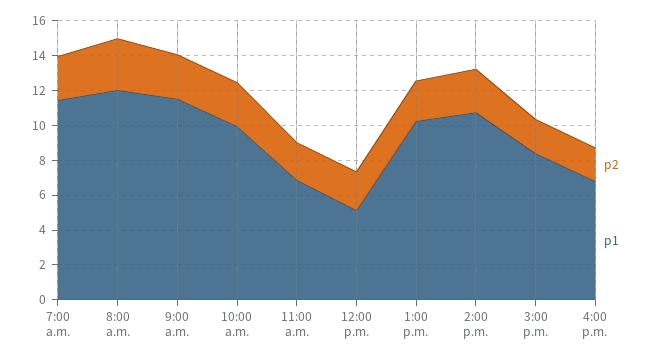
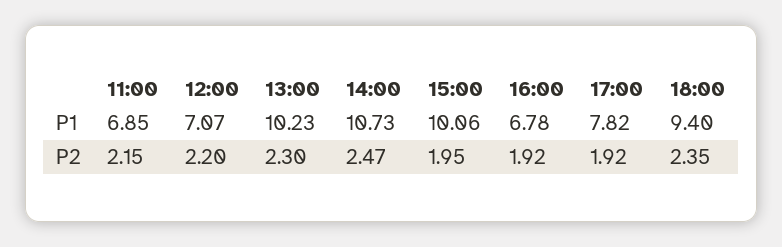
p2, 7:00 a.m.: 2.5 -> none
p1, 7:00 a.m.: 11.5 -> none
p2, 8:00 a.m.: 3 -> none
p1, 8:00 a.m.: 12 -> none
p2, 9:00 a.m.: 2.5 -> none
p1, 9:00 a.m.: 11.5 -> none
p2, 10:00 a.m.: 2.5 -> none
p1, 10:00 a.m.: 10 -> none
p1, 12:00 p.m.: 5 -> 7.07
p1, 3:00 p.m.: 8.5 -> 10.06
p1, 17:00: none -> 7.82
p1, 18:00: none -> 9.4
p2, 17:00: none -> 1.92
p2, 18:00: none -> 2.35

